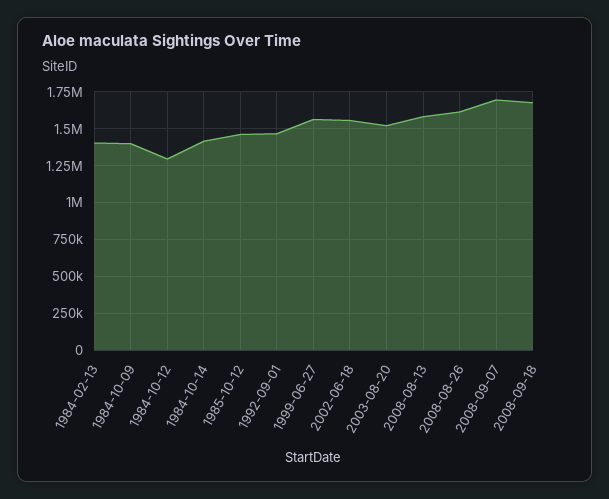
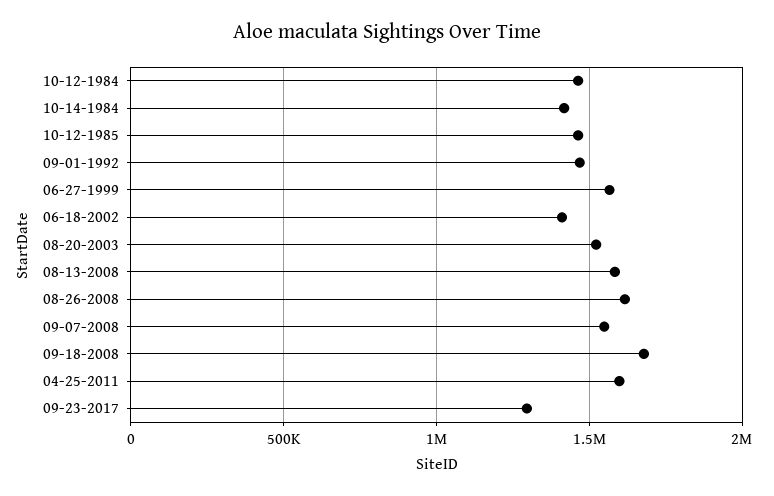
1984-02-13: 1400000 -> none
1984-10-09: 1400000 -> none
1984-10-12: 1300000 -> 1450000
2002-06-18: 1550000 -> 1400000
2008-09-07: 1700000 -> 1550000
04-25-2011: none -> 1600000
09-23-2017: none -> 1300000

